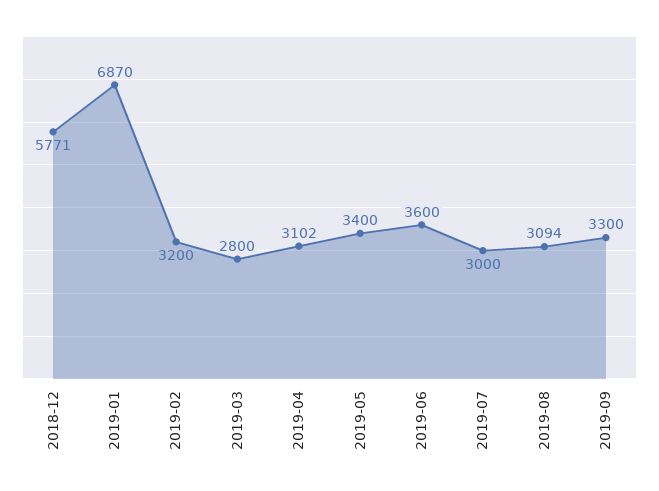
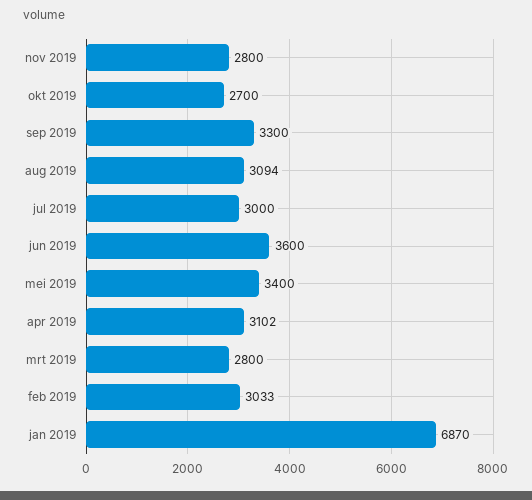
2018-12: 5771 -> none
2019-02: 3200 -> 3033
nov 2019: none -> 2800
okt 2019: none -> 2700

